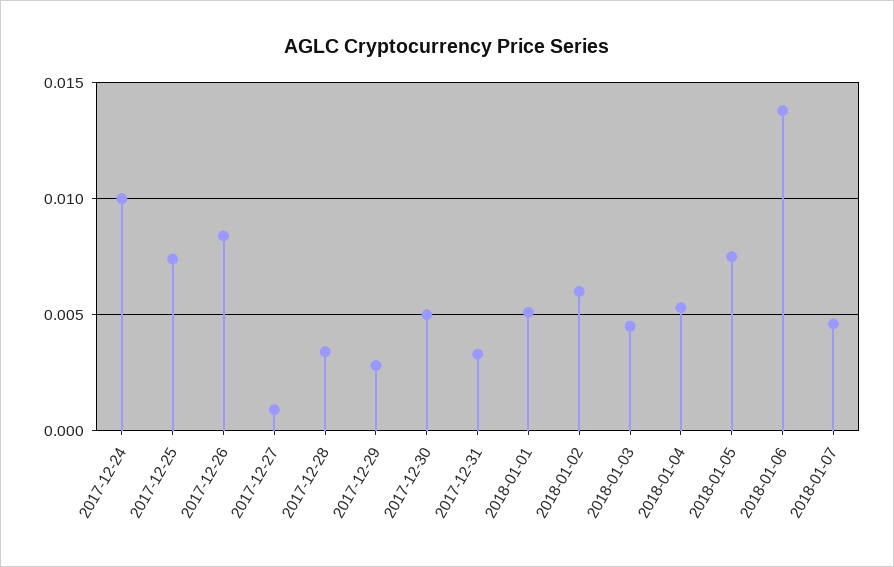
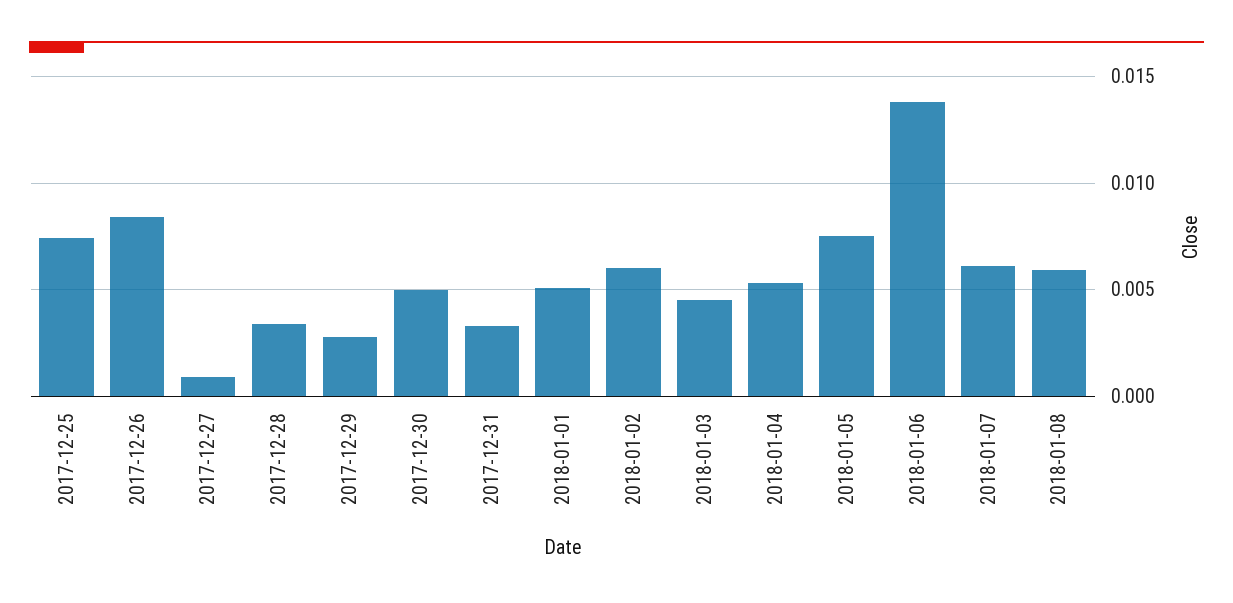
2017-12-24: 0.01 -> none
2018-01-07: 0.0045 -> 0.006
2018-01-08: none -> 0.006

